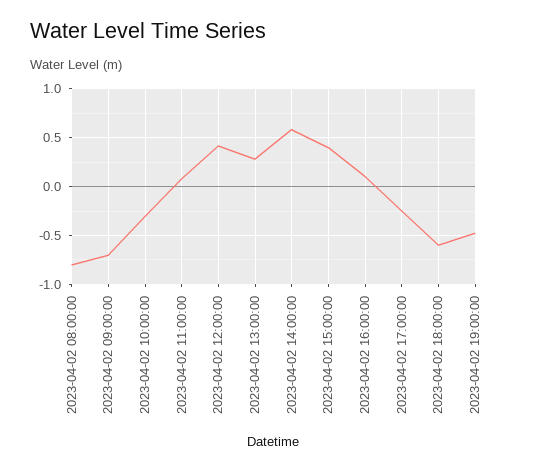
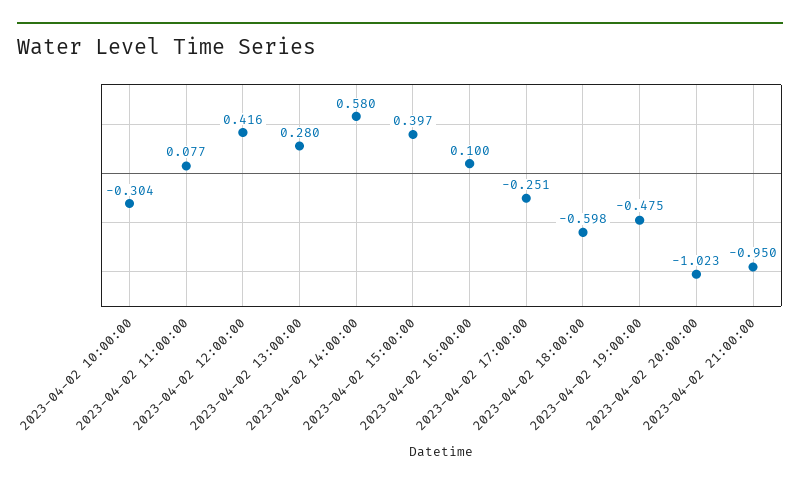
2023-04-02 08:00:00: -0.8 -> none
2023-04-02 09:00:00: -0.7 -> none
2023-04-02 20:00:00: none -> -1.023
2023-04-02 21:00:00: none -> -0.95

